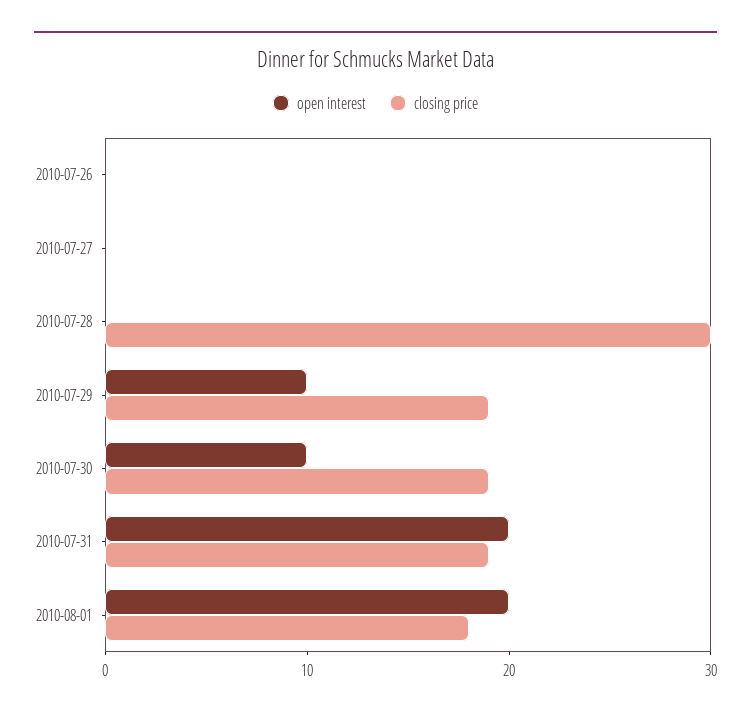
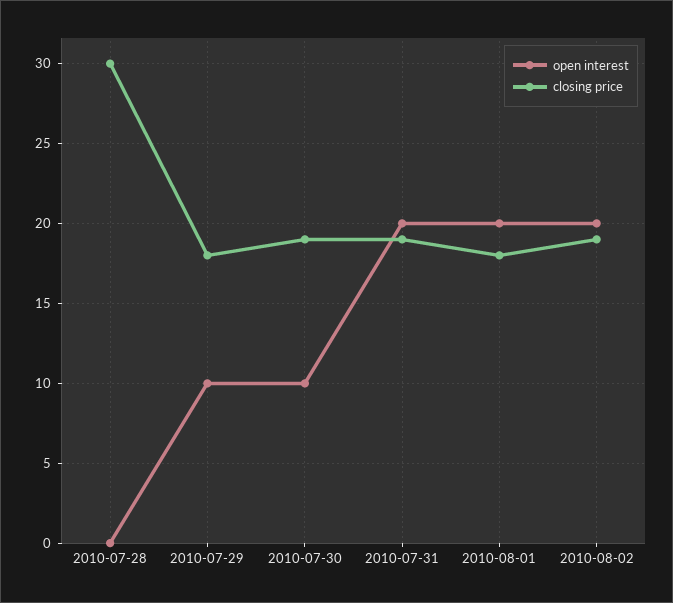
open interest, 2010-07-26: 0 -> none
closing price, 2010-07-26: 0 -> none
open interest, 2010-07-27: 0 -> none
closing price, 2010-07-27: 0 -> none
closing price, 2010-07-29: 19 -> 18
open interest, 2010-08-02: none -> 20
closing price, 2010-08-02: none -> 19

